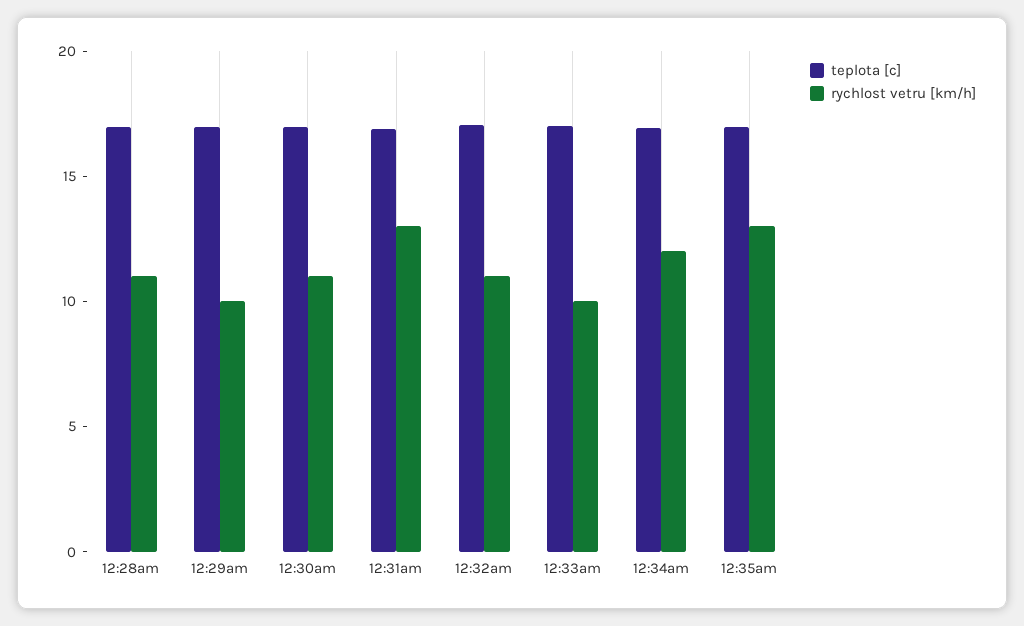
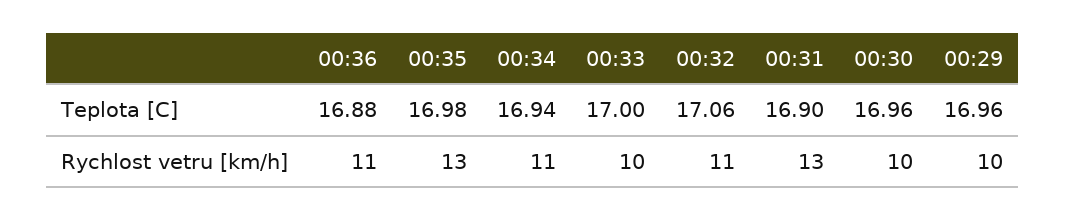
teplota [c], 12:28am: 17 -> none
rychlost vetru [km/h], 12:28am: 11 -> none
rychlost vetru [km/h], 12:30am: 11 -> 10
rychlost vetru [km/h], 12:34am: 12 -> 11
teplota [c], 00:36: none -> 16.88
rychlost vetru [km/h], 00:36: none -> 11

